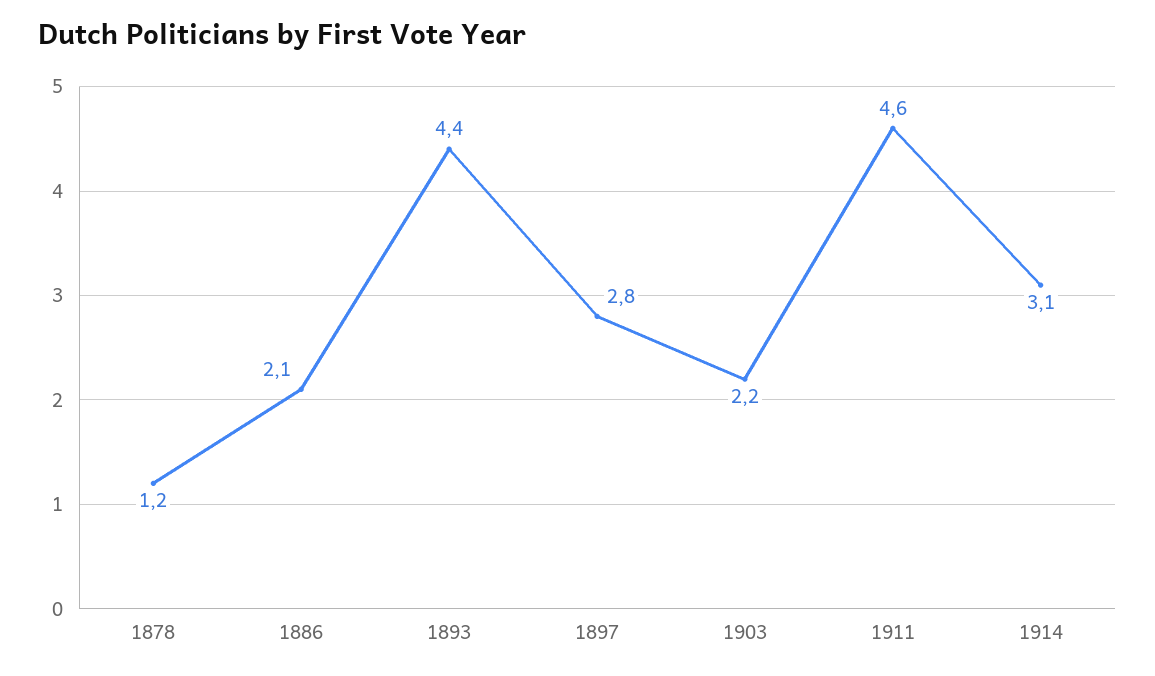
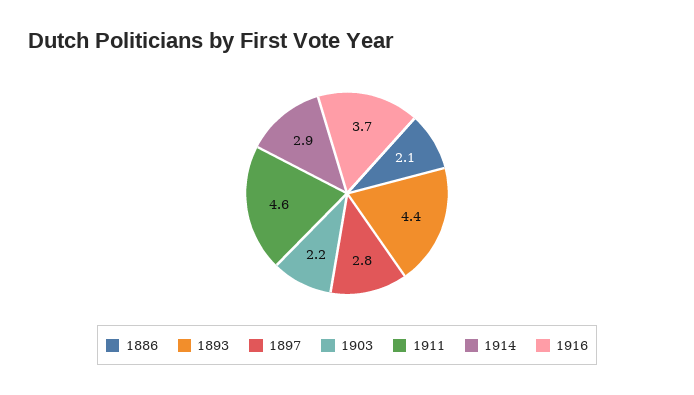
1878: 1.2 -> none
1914: 3.1 -> 2.9
1916: none -> 3.7

